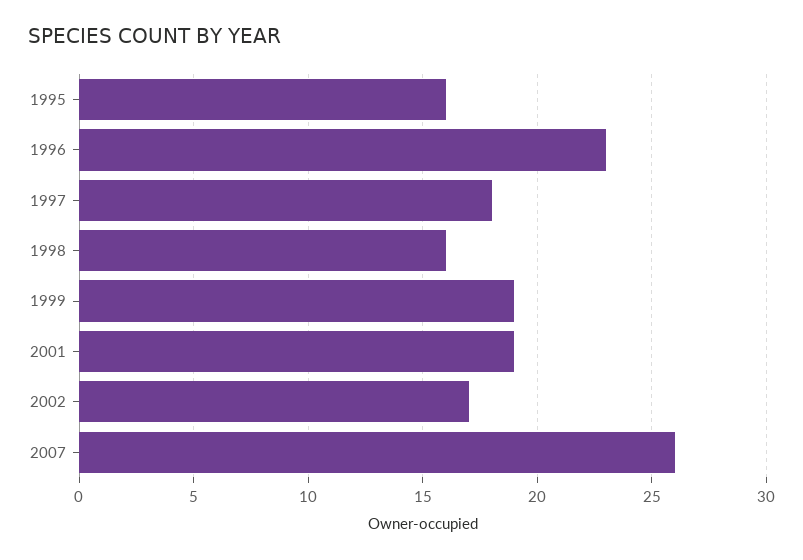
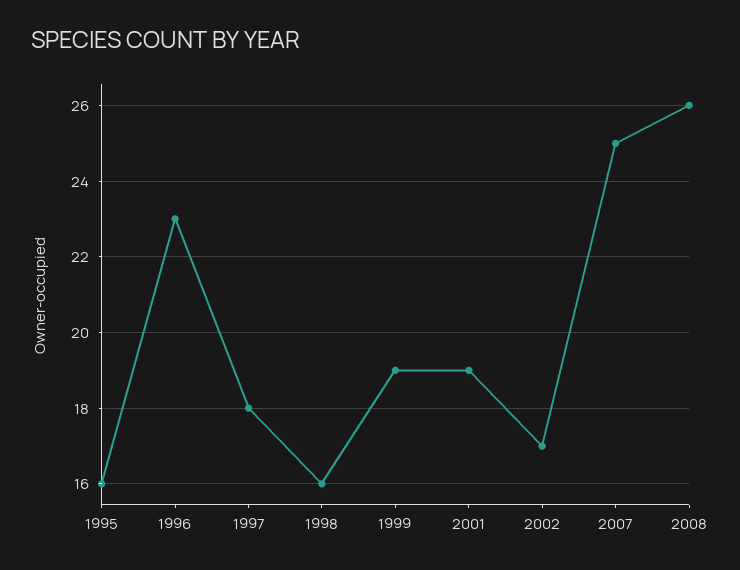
2007: 26 -> 25
2008: none -> 26

